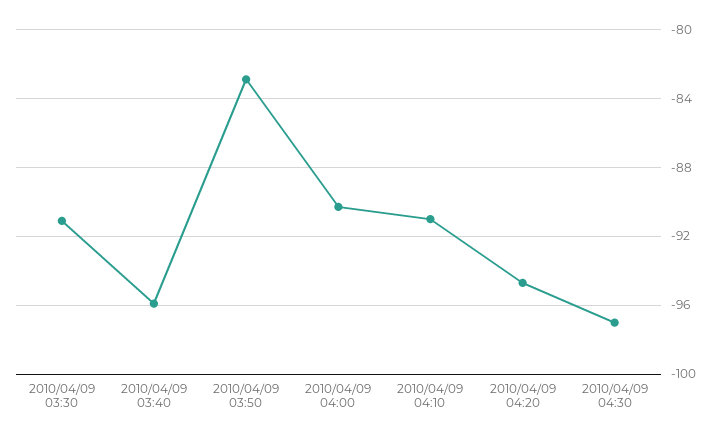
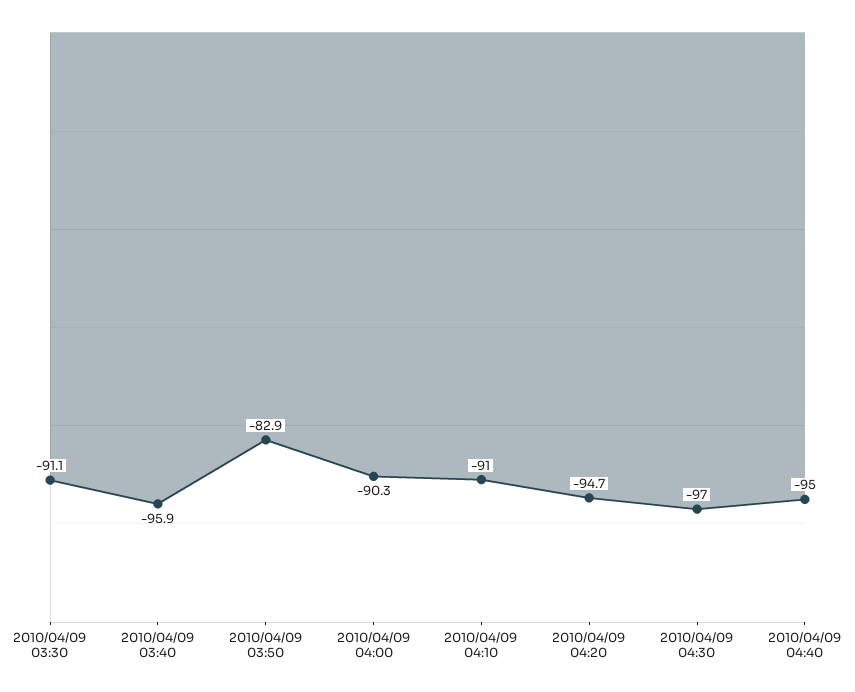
2010/04/09 04:40: none -> -95

